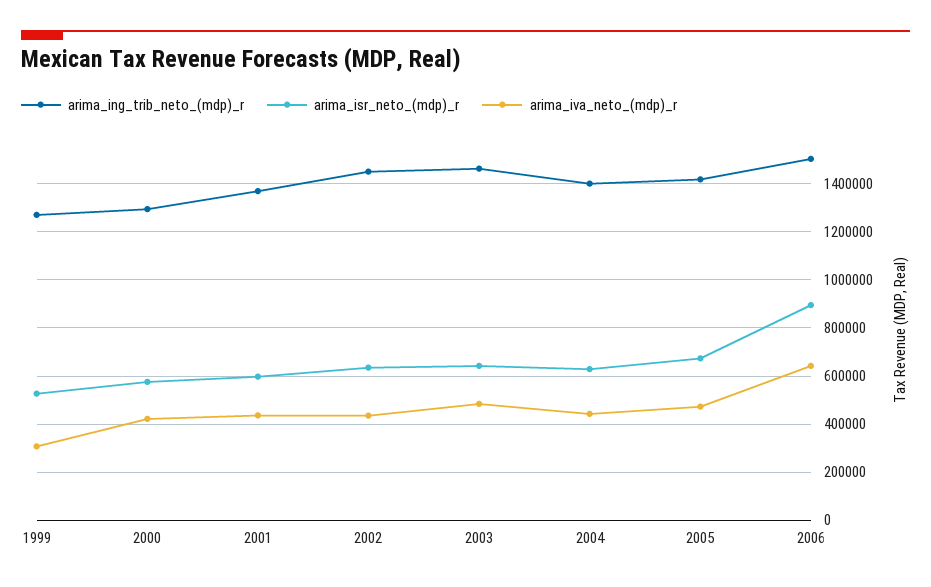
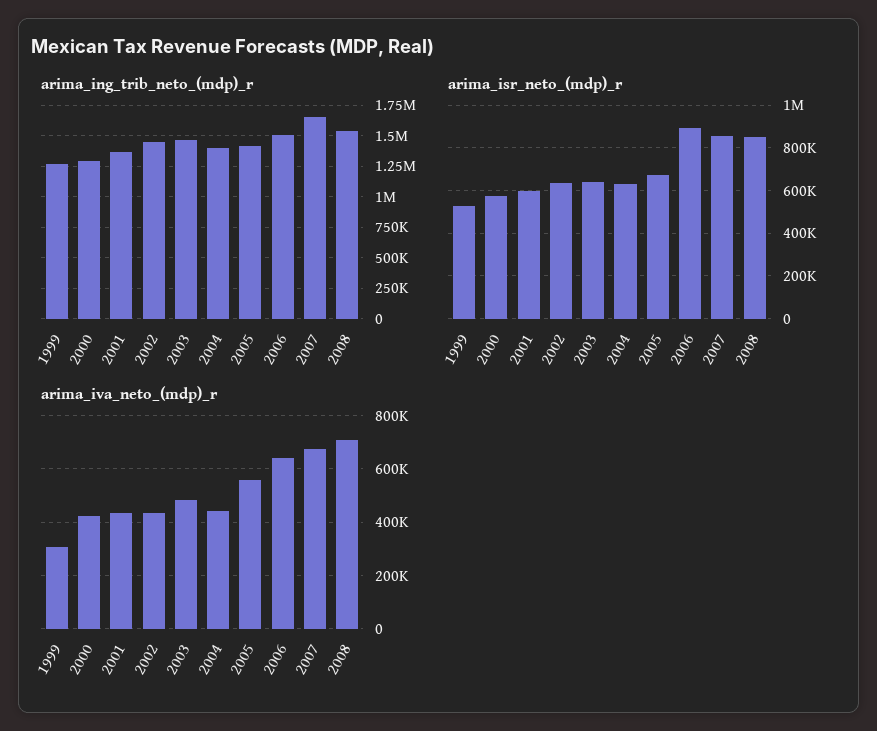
arima_iva_neto_(mdp)_r, 2005: 475000 -> 550000
arima_ing_trib_neto_(mdp)_r, 2007: none -> 1650000
arima_ing_trib_neto_(mdp)_r, 2008: none -> 1550000
arima_isr_neto_(mdp)_r, 2007: none -> 850000
arima_isr_neto_(mdp)_r, 2008: none -> 850000
arima_iva_neto_(mdp)_r, 2007: none -> 675000
arima_iva_neto_(mdp)_r, 2008: none -> 700000

